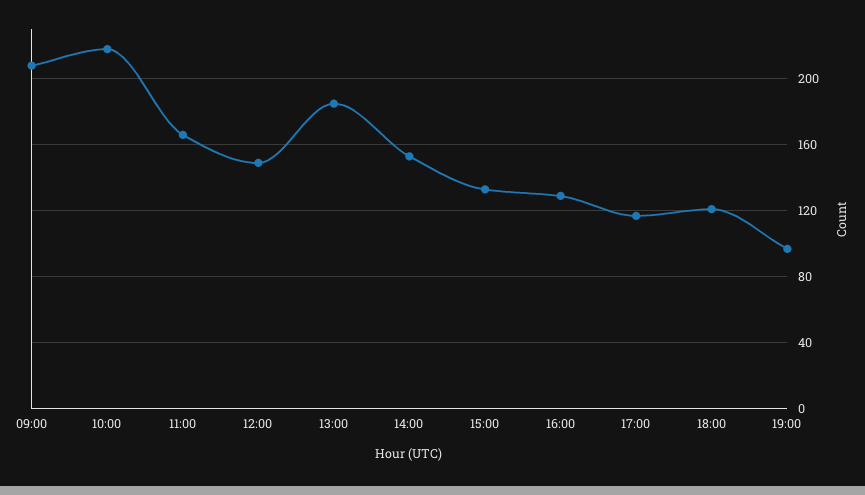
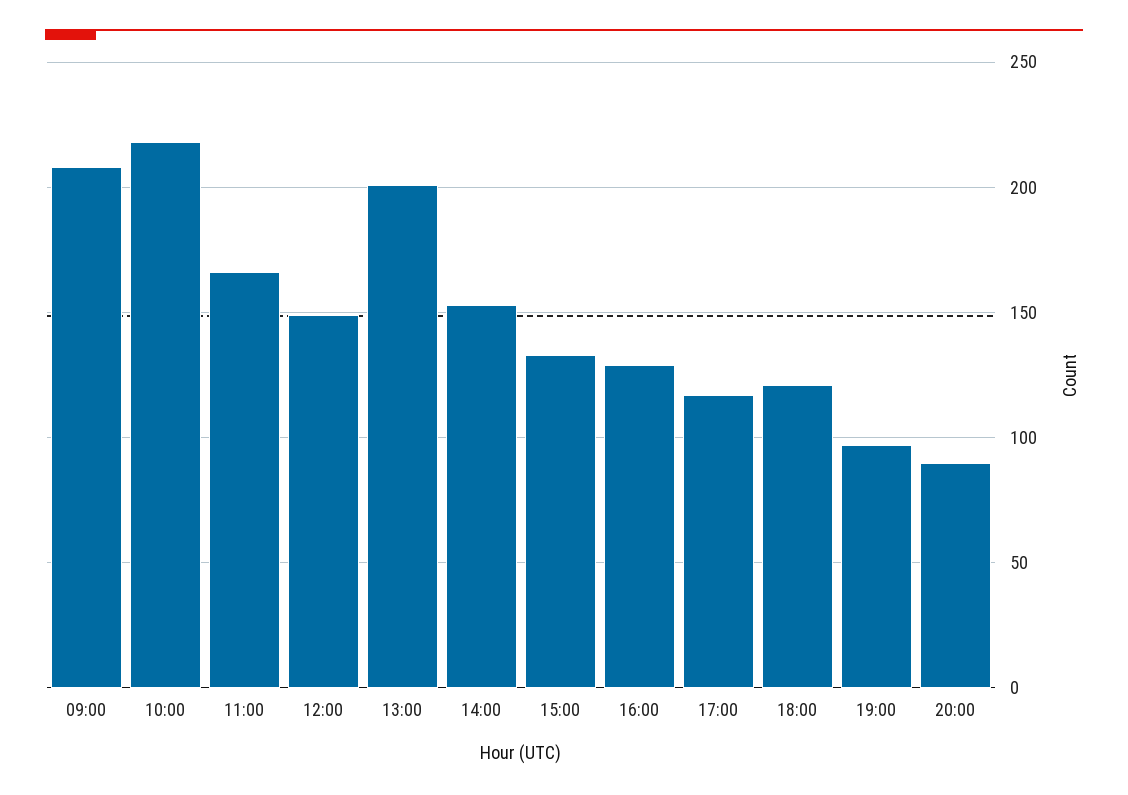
13:00: 185 -> 200
20:00: none -> 90

